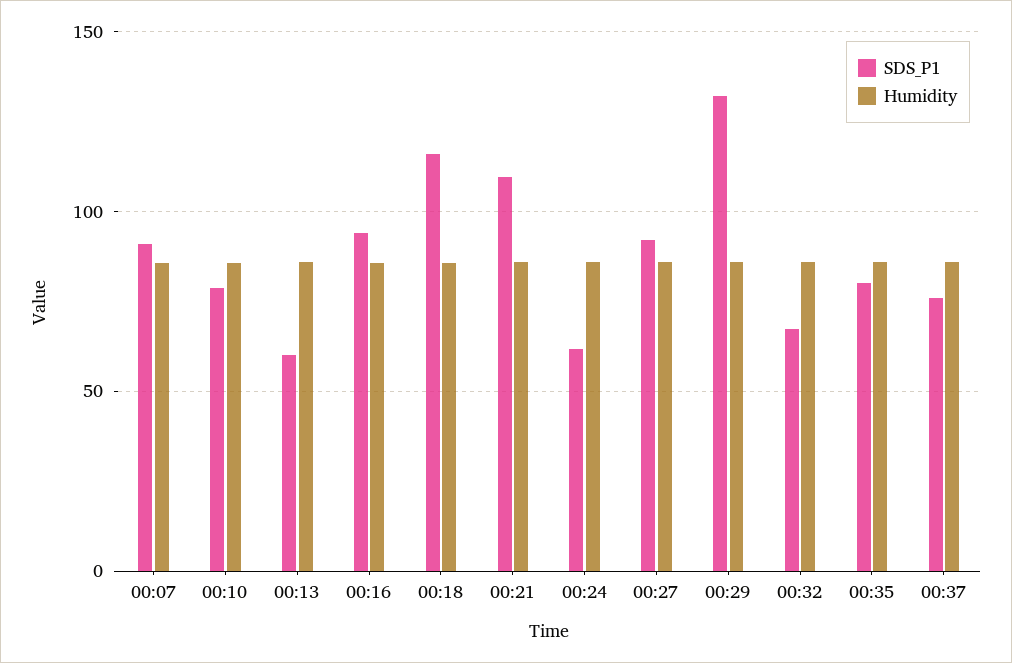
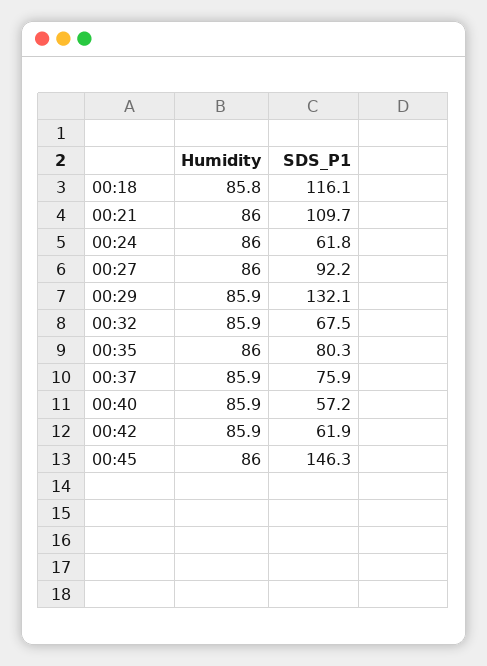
SDS_P1, 00:07: 90 -> none
Humidity, 00:07: 85 -> none
SDS_P1, 00:10: 80 -> none
Humidity, 00:10: 85 -> none
SDS_P1, 00:13: 60 -> none
Humidity, 00:13: 85 -> none
SDS_P1, 00:16: 95 -> none
Humidity, 00:16: 85 -> none
Humidity, 00:40: none -> 85.9
SDS_P1, 00:40: none -> 57.2
Humidity, 00:42: none -> 85.9
SDS_P1, 00:42: none -> 61.9
Humidity, 00:45: none -> 86
SDS_P1, 00:45: none -> 146.3

